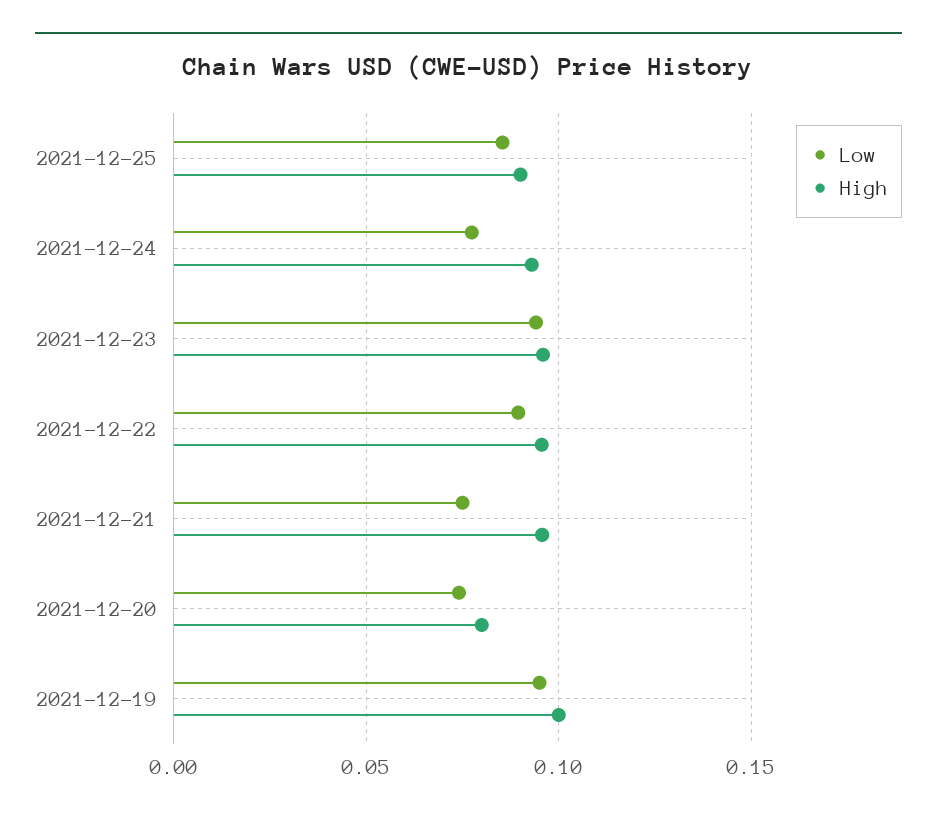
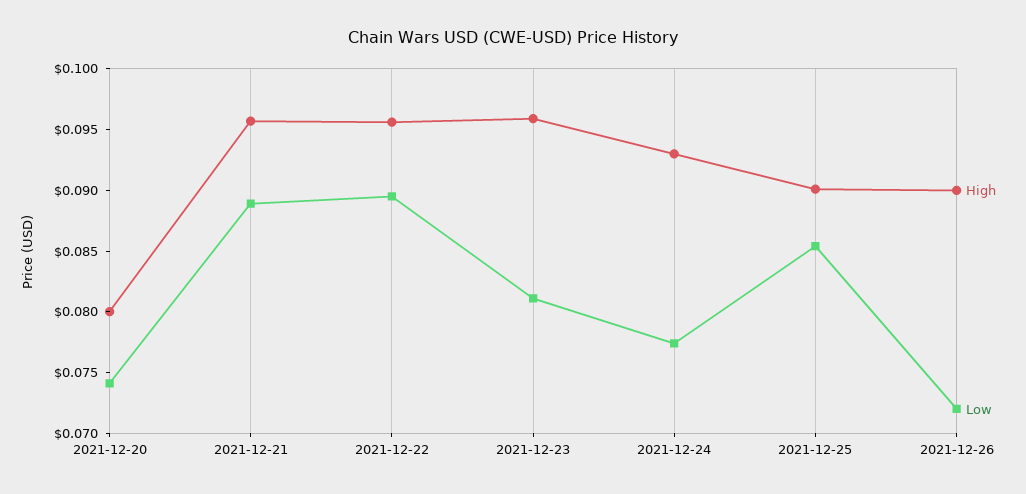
Low, 2021-12-23: 0.095 -> 0.081
Low, 2021-12-21: 0.075 -> 0.089
Low, 2021-12-19: 0.095 -> none
High, 2021-12-19: 0.1 -> none
High, 2021-12-26: none -> 0.09
Low, 2021-12-26: none -> 0.072

